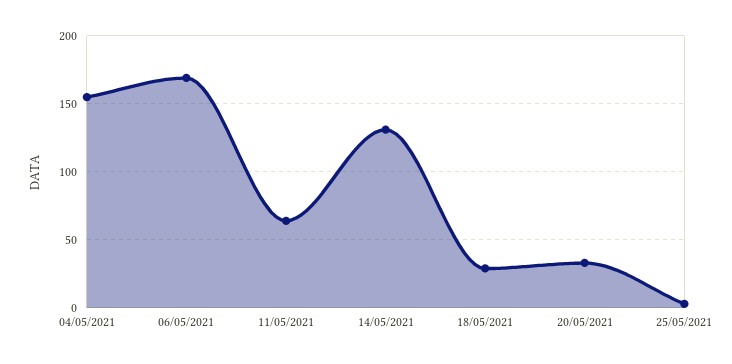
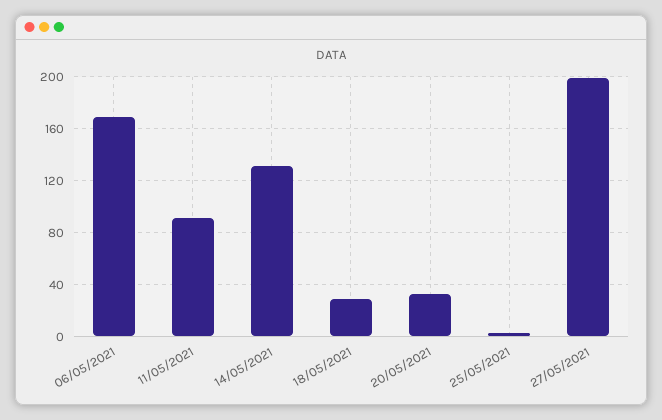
04/05/2021: 155 -> none
11/05/2021: 65 -> 90
27/05/2021: none -> 200

